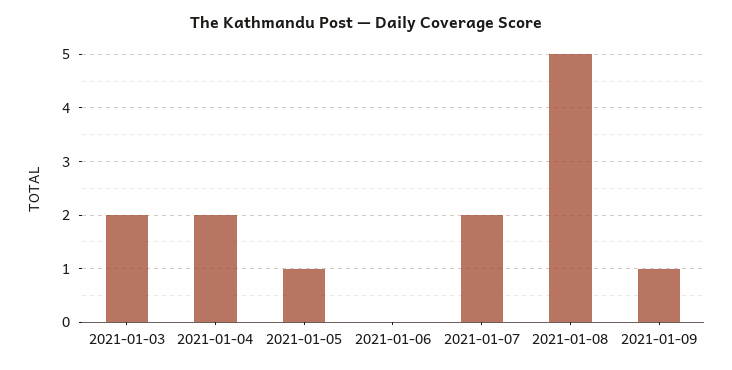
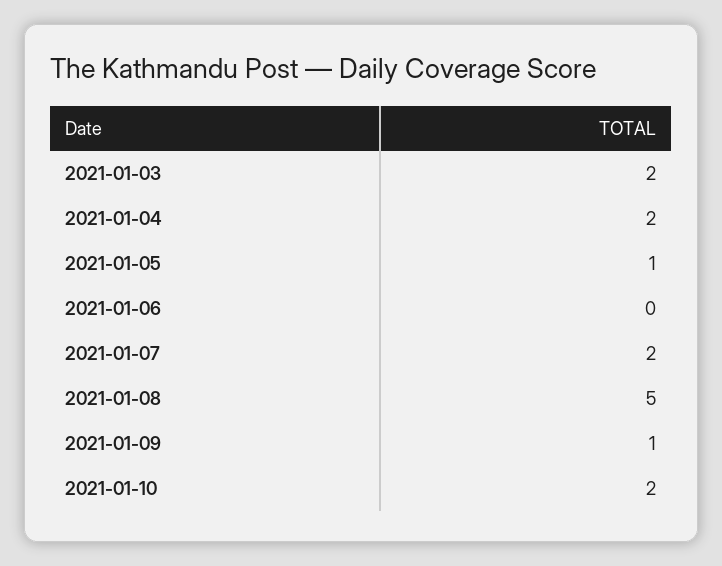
2021-01-10: none -> 2

